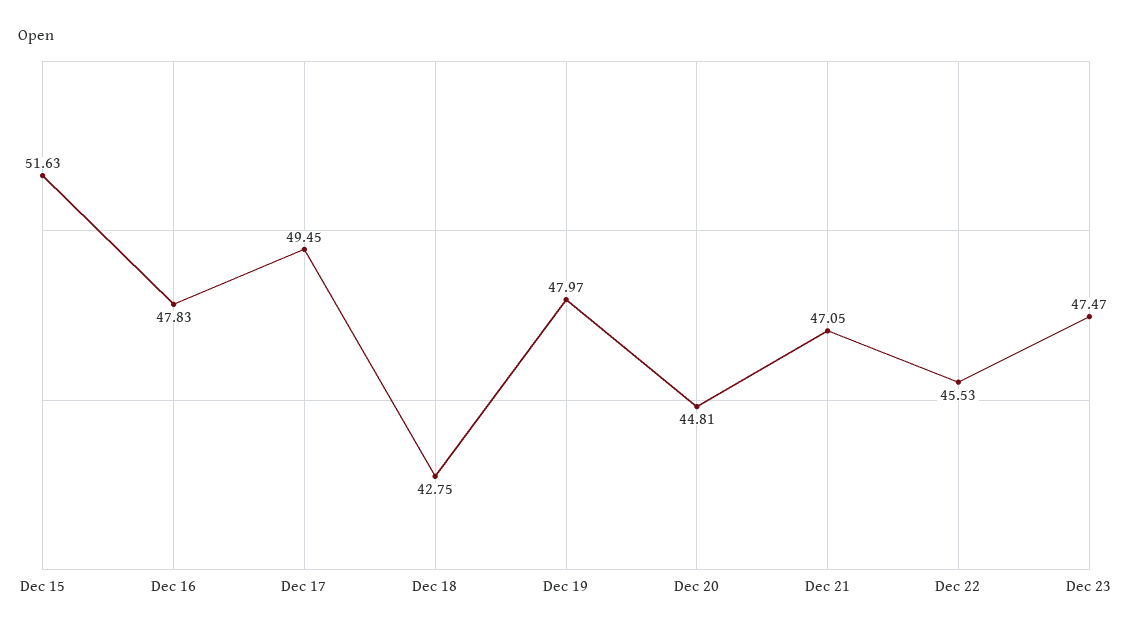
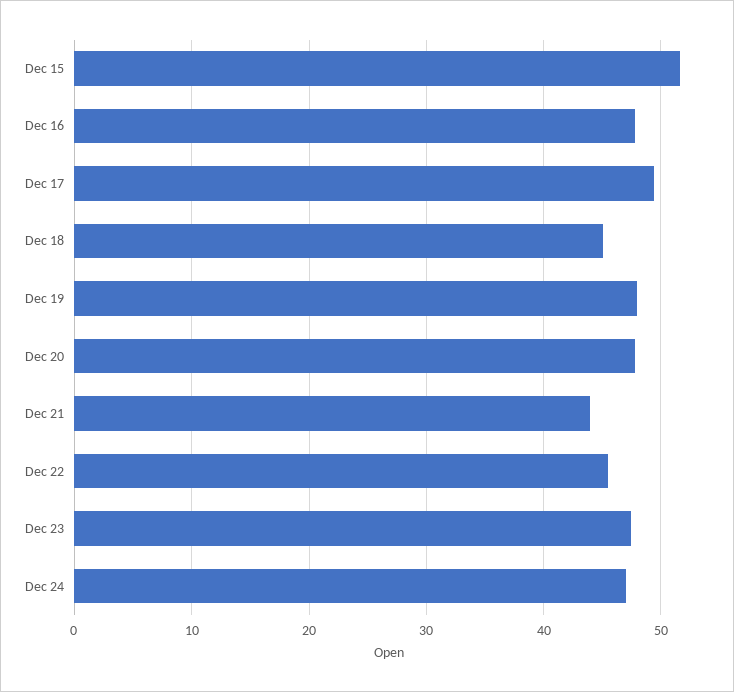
Dec 18: 42.75 -> 45
Dec 20: 44.81 -> 48
Dec 21: 47.05 -> 44
Dec 24: none -> 47

